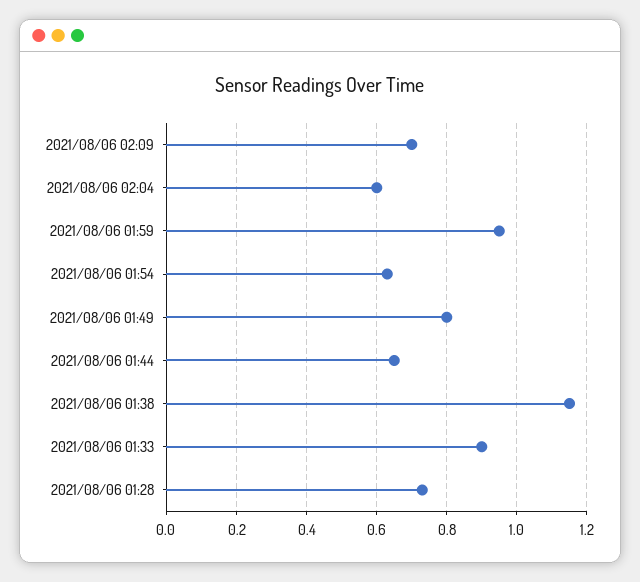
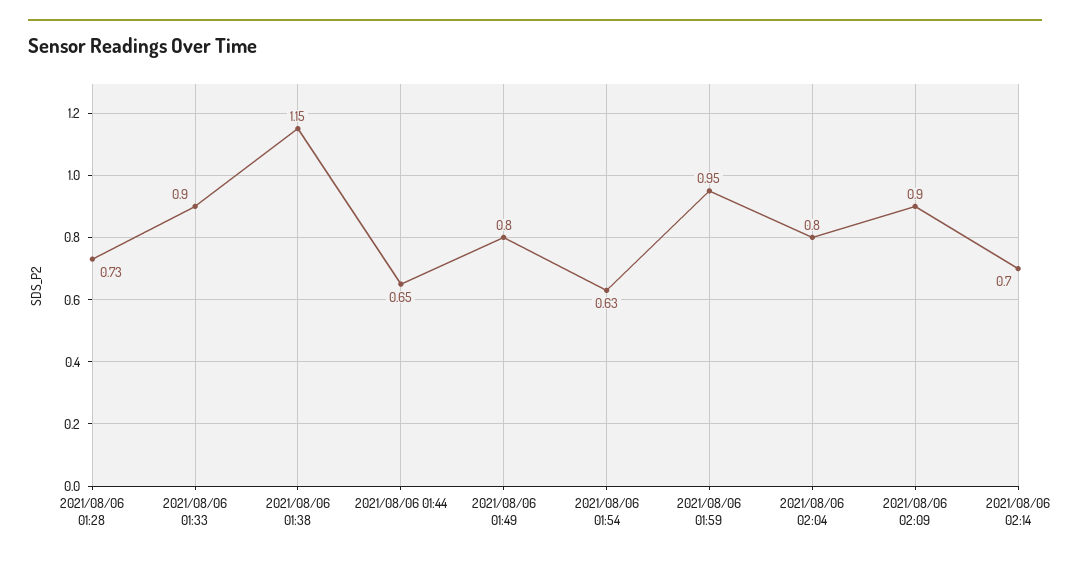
2021/08/06 02:09: 0.7 -> 0.9
2021/08/06 02:04: 0.6 -> 0.8
2021/08/06 02:14: none -> 0.7

